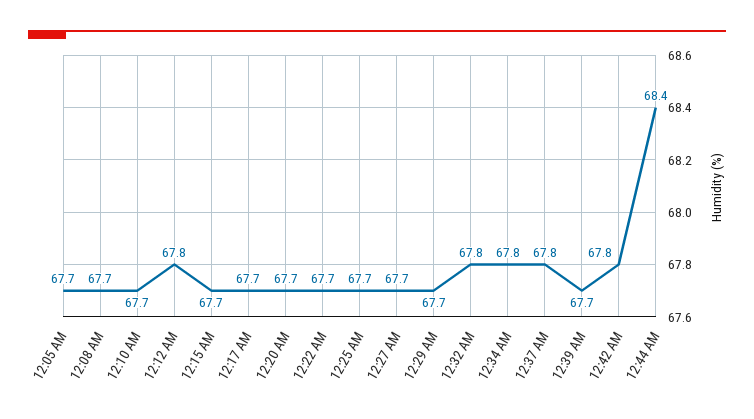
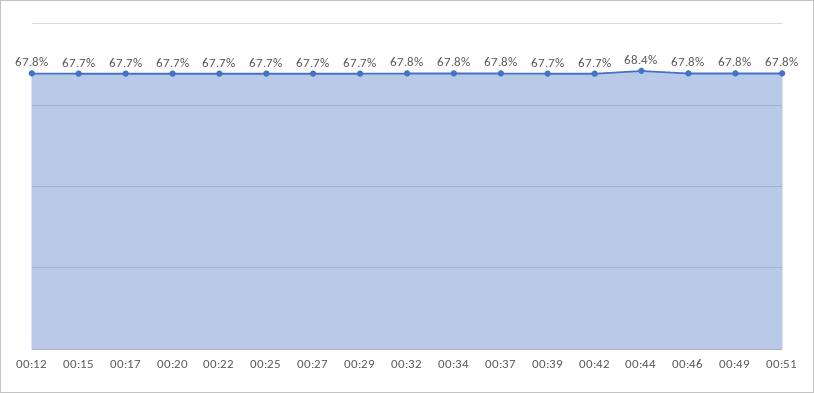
12:05 AM: 67.7 -> none
12:08 AM: 67.7 -> none
12:10 AM: 67.7 -> none
12:42 AM: 67.8 -> 67.7
00:46: none -> 67.8
00:49: none -> 67.8
00:51: none -> 67.8

